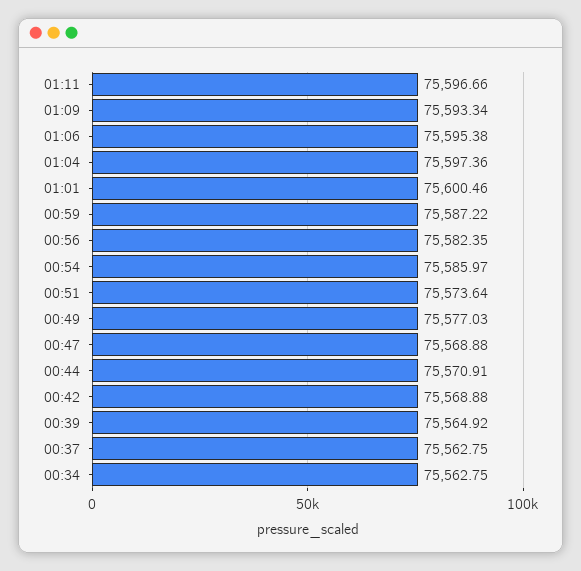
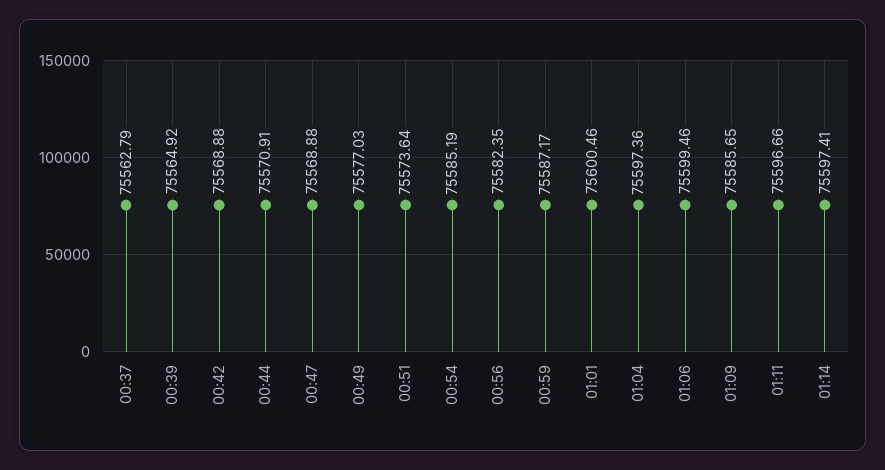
01:09: 75593.34 -> 75585.65
01:06: 75595.38 -> 75599.46
00:59: 75587.22 -> 75587.17
00:54: 75585.97 -> 75585.19
00:37: 75562.75 -> 75562.79
00:34: 75562.75 -> none
01:14: none -> 75597.41

